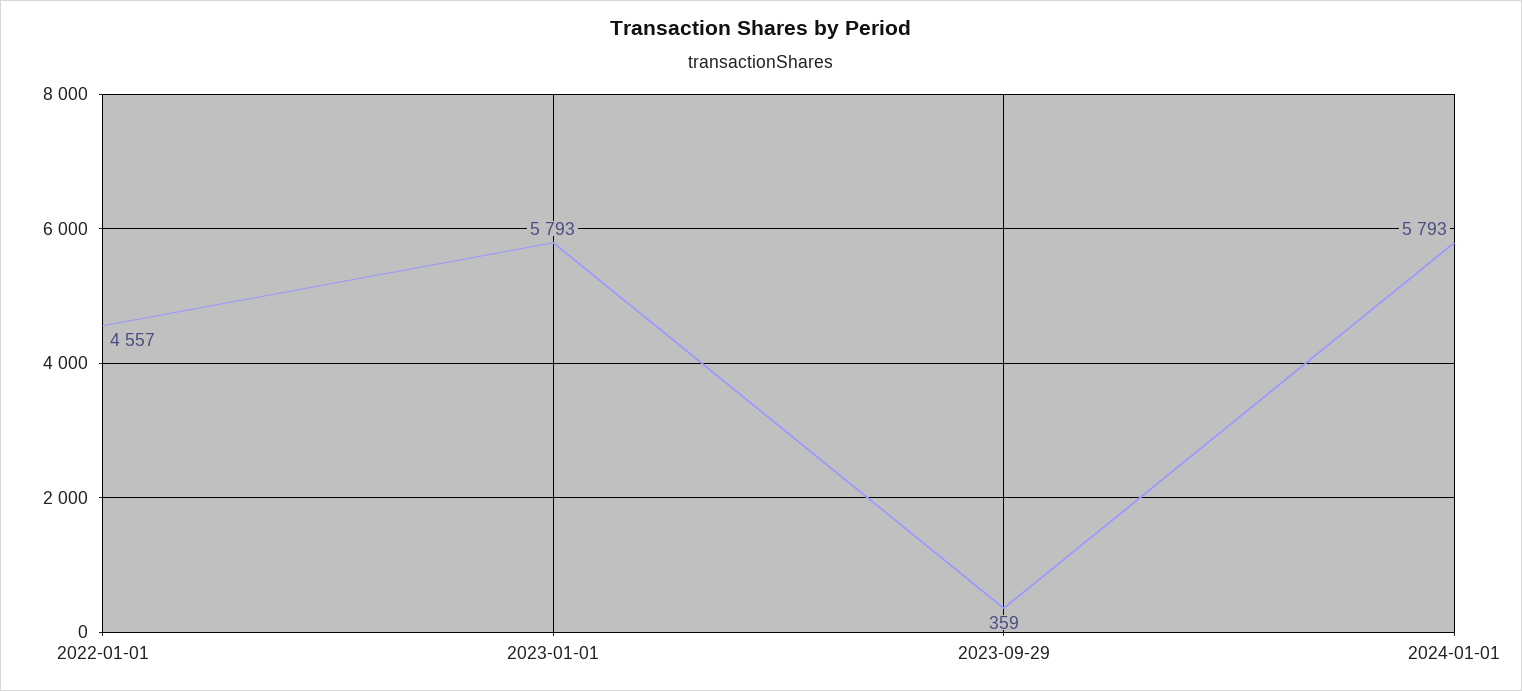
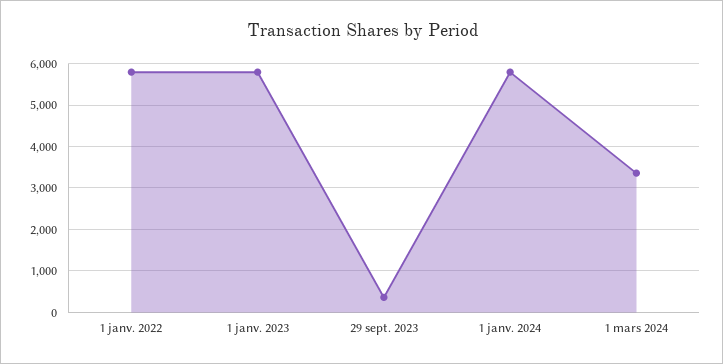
2022-01-01: 4557 -> 5800
1 mars 2024: none -> 3400

